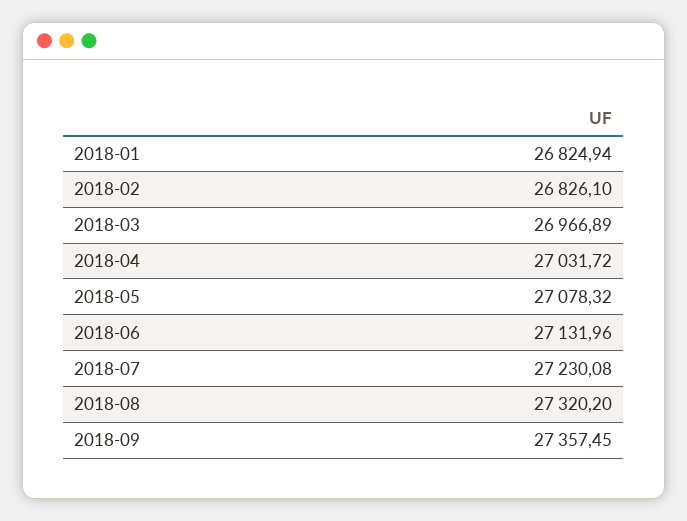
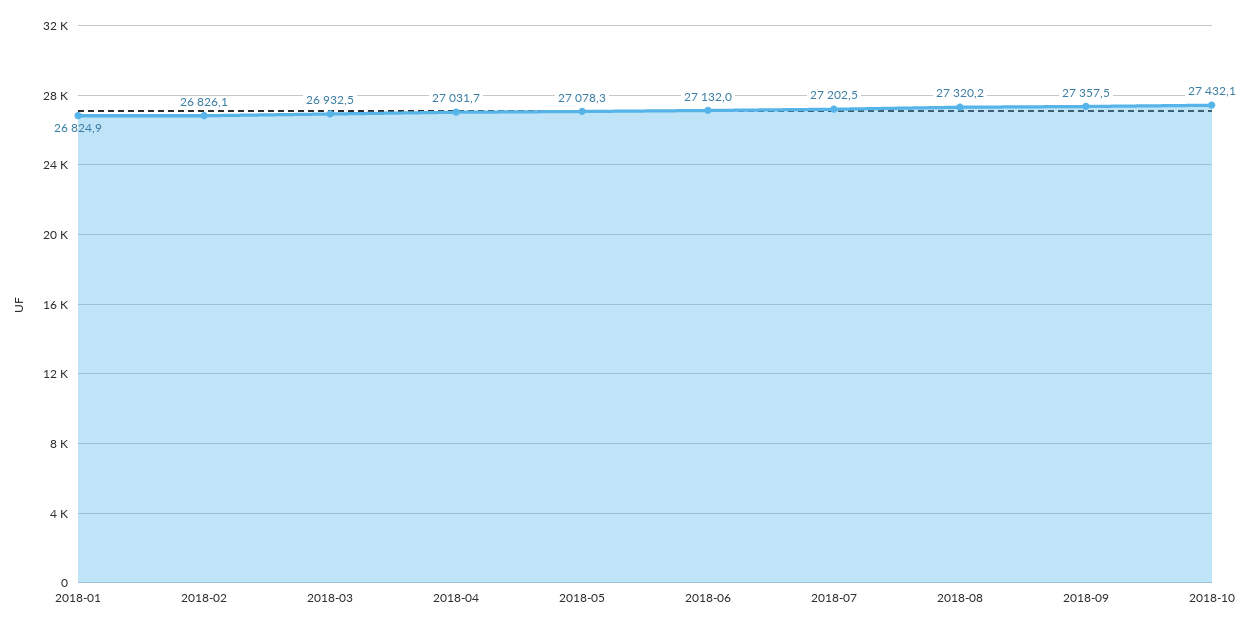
2018-03: 26966.89 -> 26932.5
2018-07: 27230.08 -> 27202.5
2018-10: none -> 27432.1

